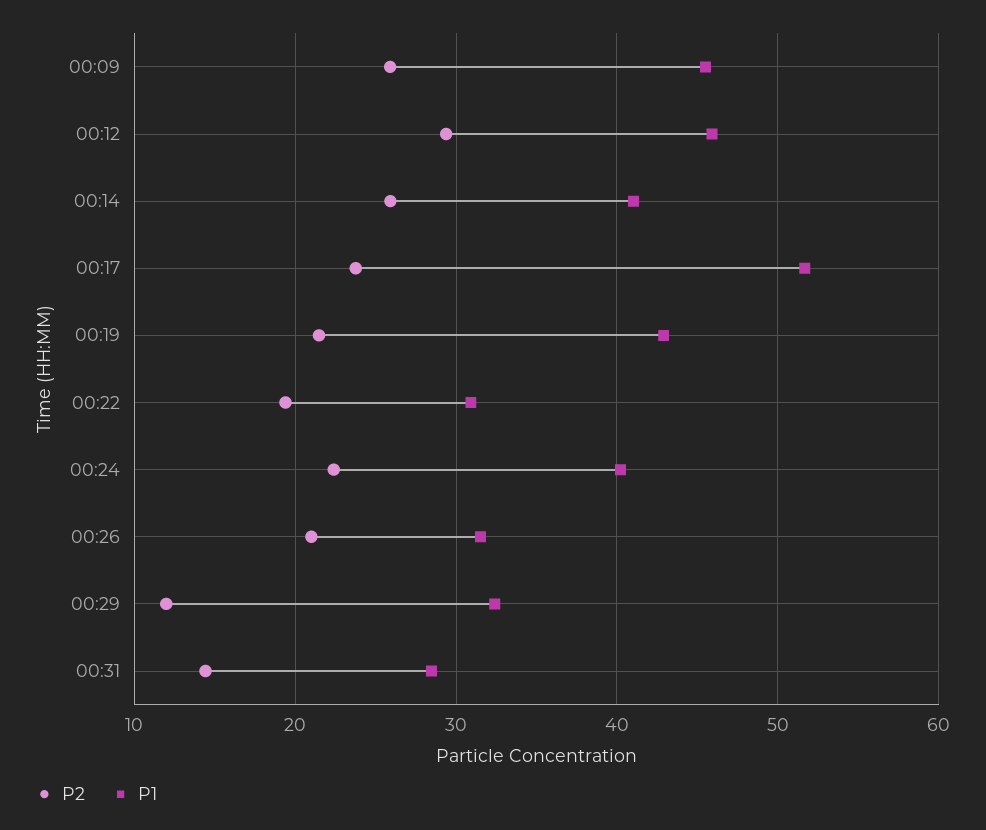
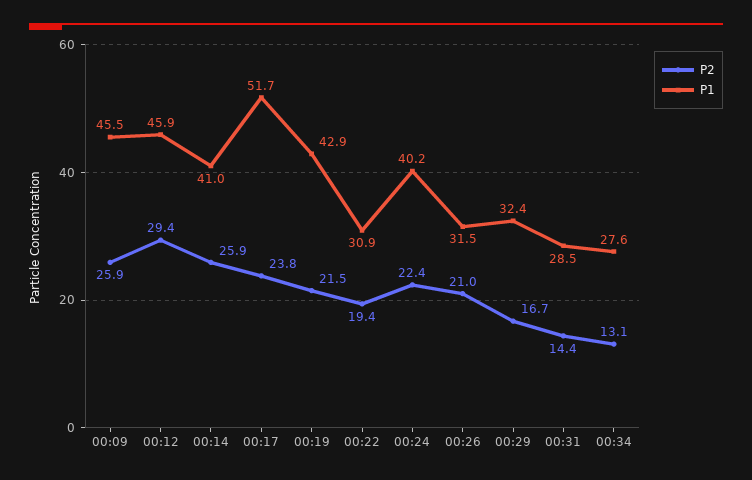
P2, 00:29: 12 -> 16.7
P2, 00:34: none -> 13.1
P1, 00:34: none -> 27.6

